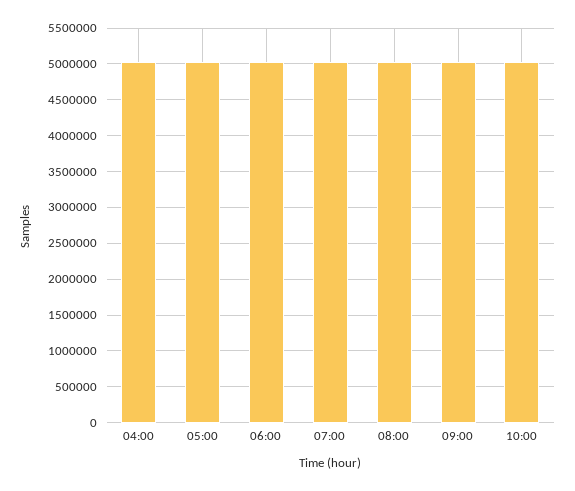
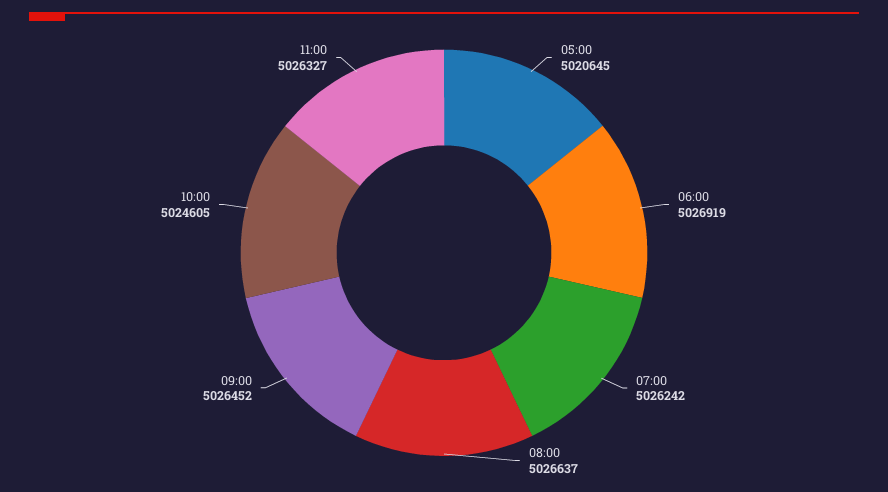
04:00: 5000000 -> none
11:00: none -> 5026327

